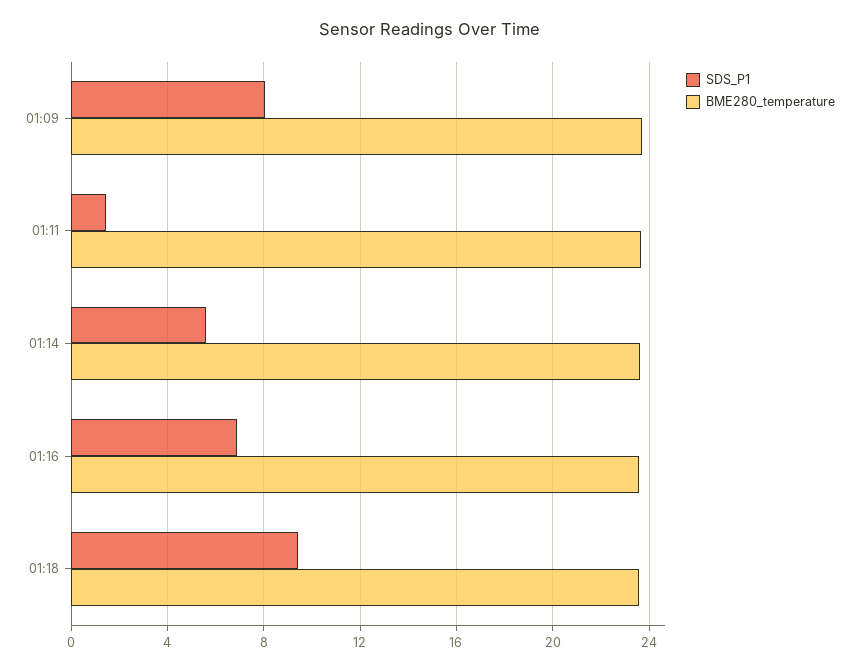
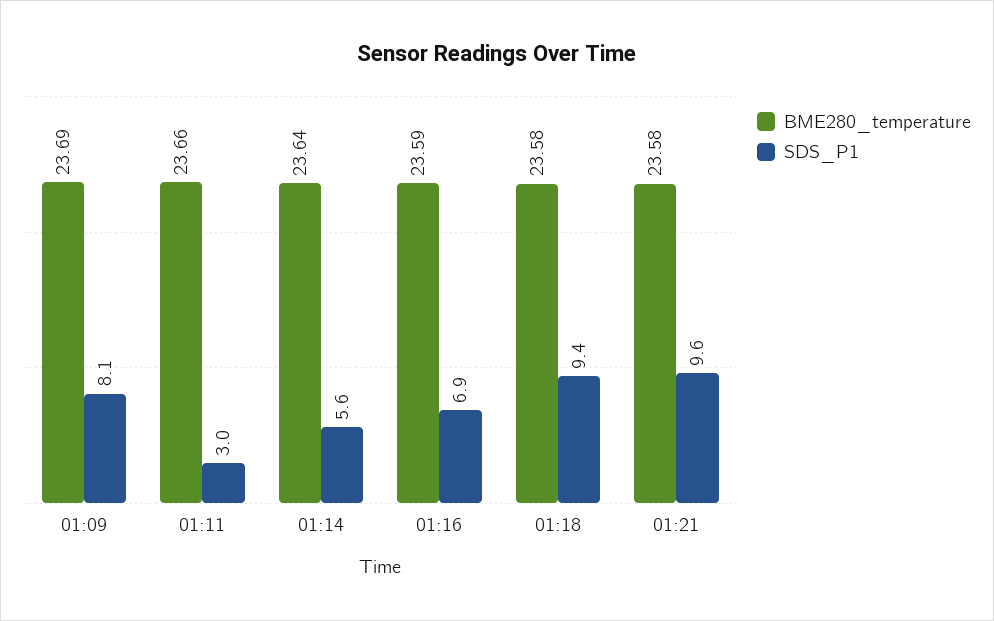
SDS_P1, 01:11: 1.5 -> 3
BME280_temperature, 01:21: none -> 23.58
SDS_P1, 01:21: none -> 9.6

